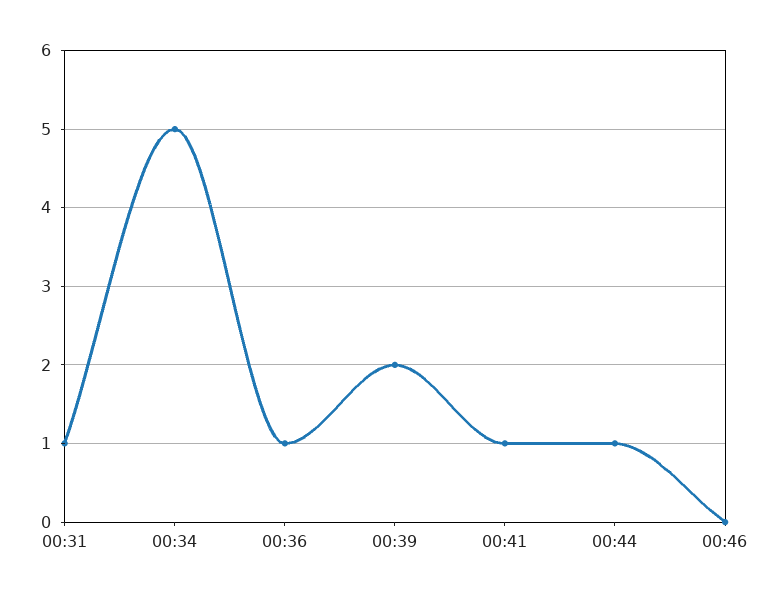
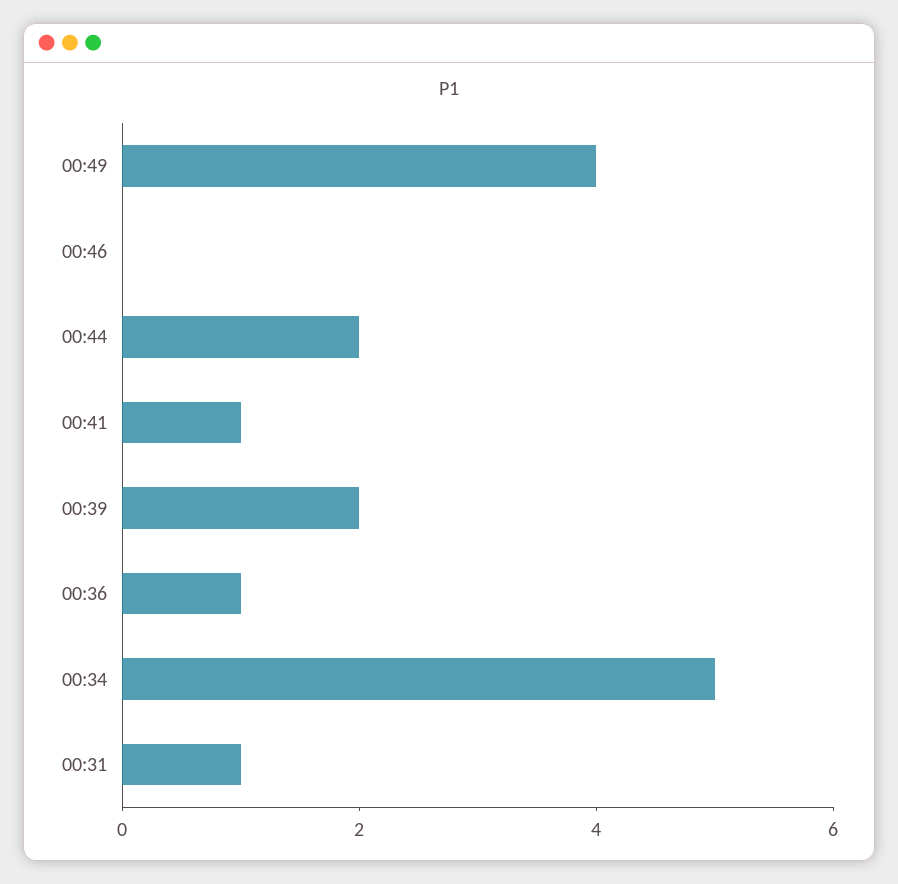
00:44: 1 -> 2
00:49: none -> 4

